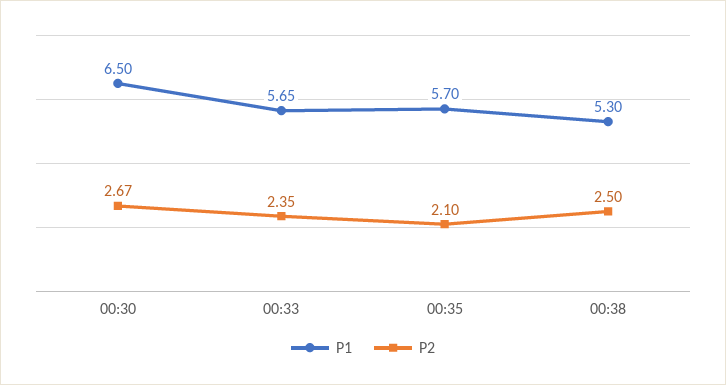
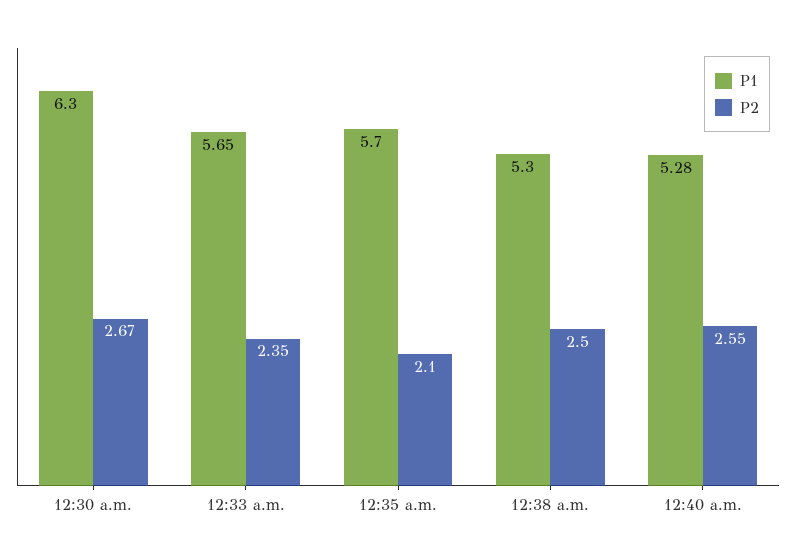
P1, 00:30: 6.5 -> 6.3
P1, 12:40 a.m.: none -> 5.28
P2, 12:40 a.m.: none -> 2.55

